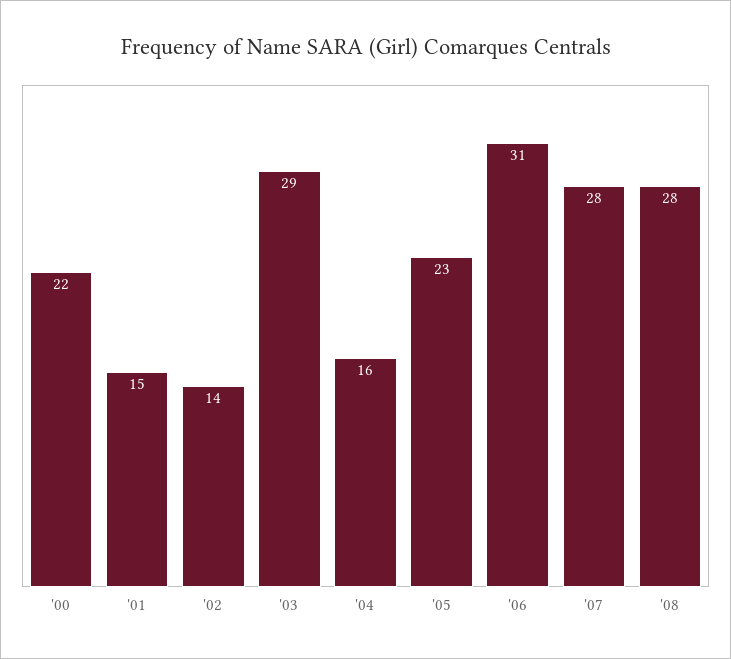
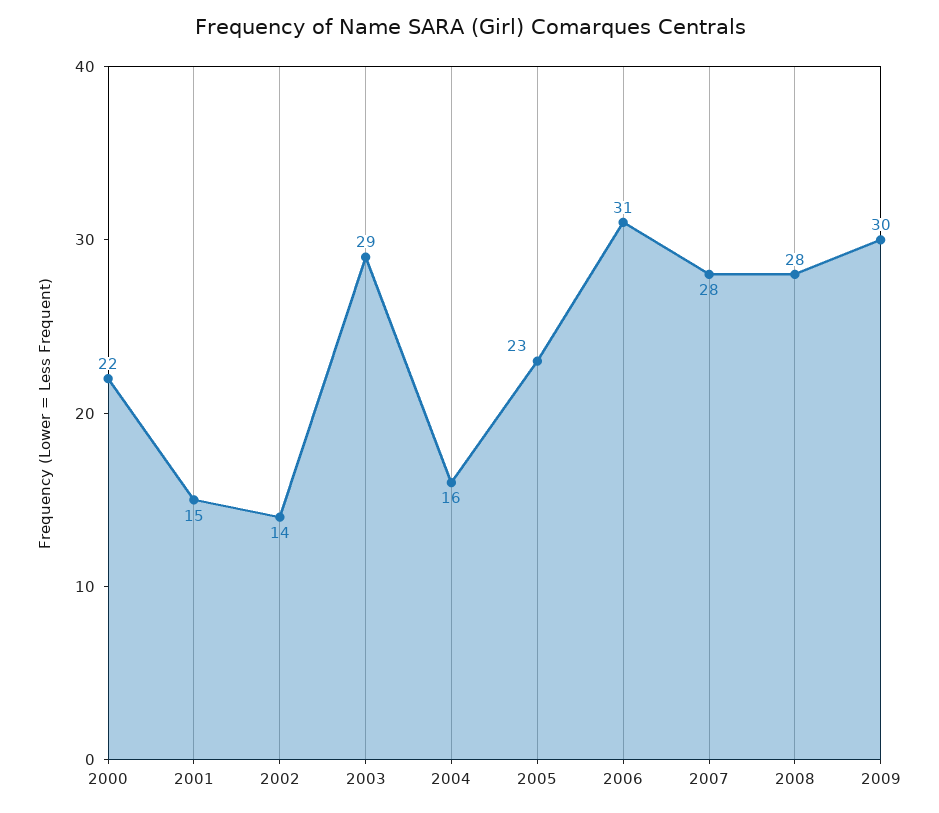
2009: none -> 30

